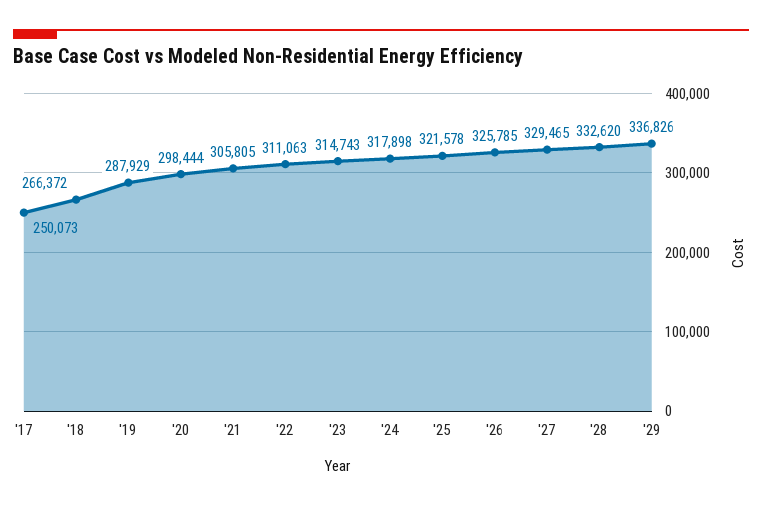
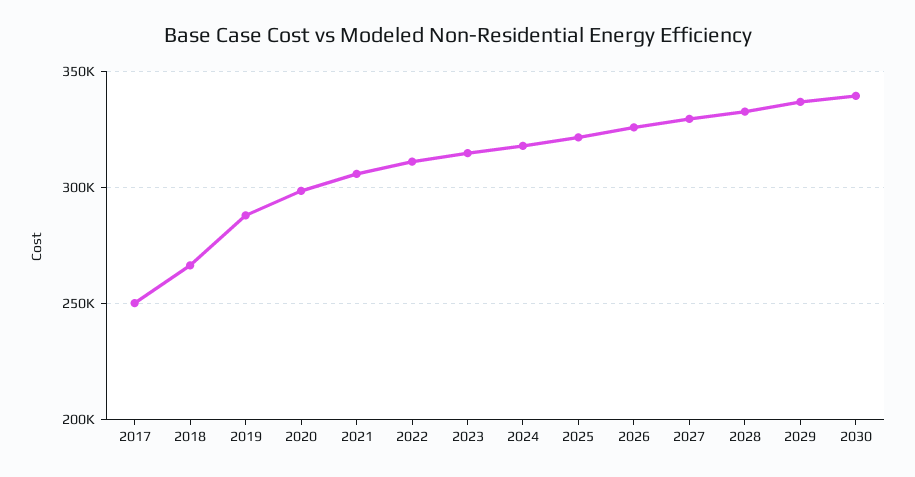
2030: none -> 340000

